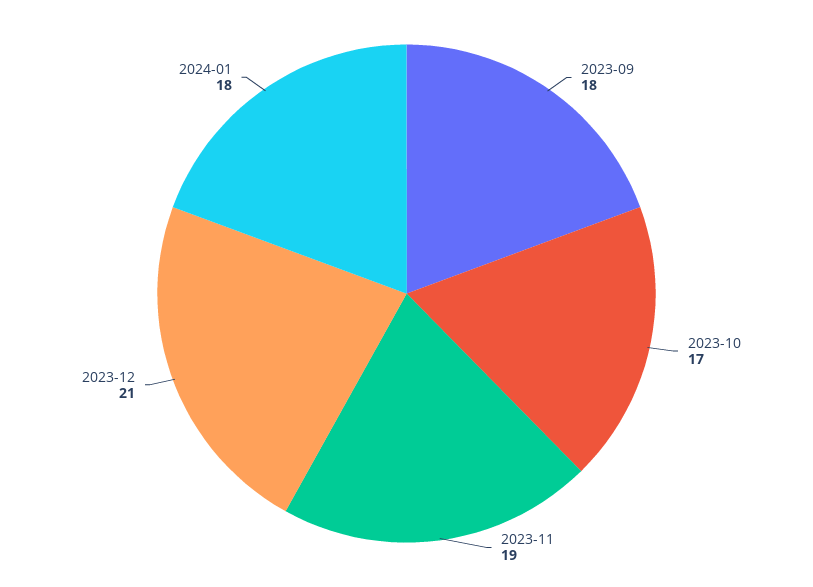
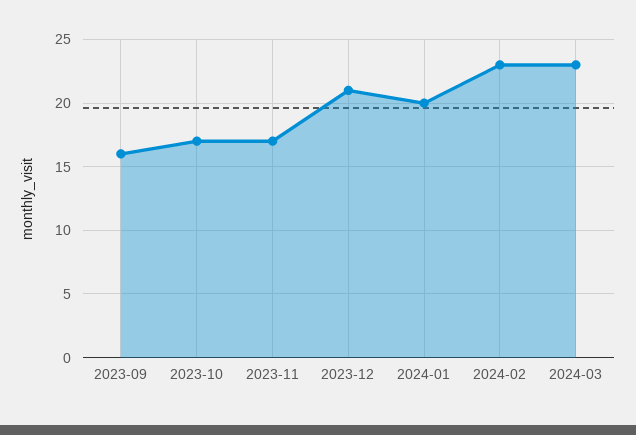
2023-09: 18 -> 16
2023-11: 19 -> 17
2024-01: 18 -> 20
2024-02: none -> 23
2024-03: none -> 23

